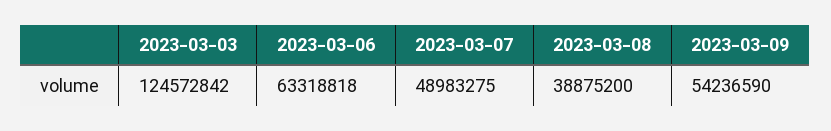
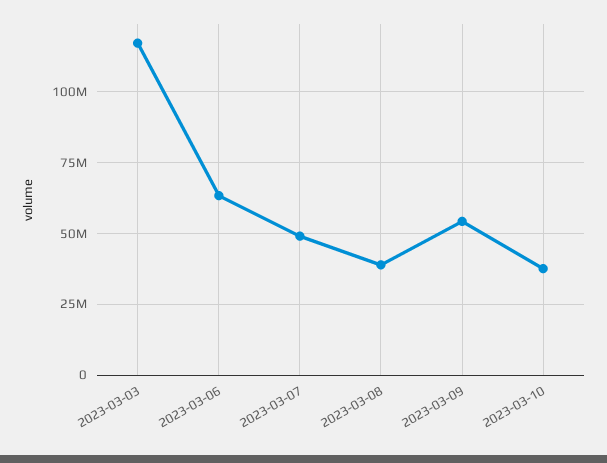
2023-03-03: 124572842 -> 117500000
2023-03-10: none -> 37500000

